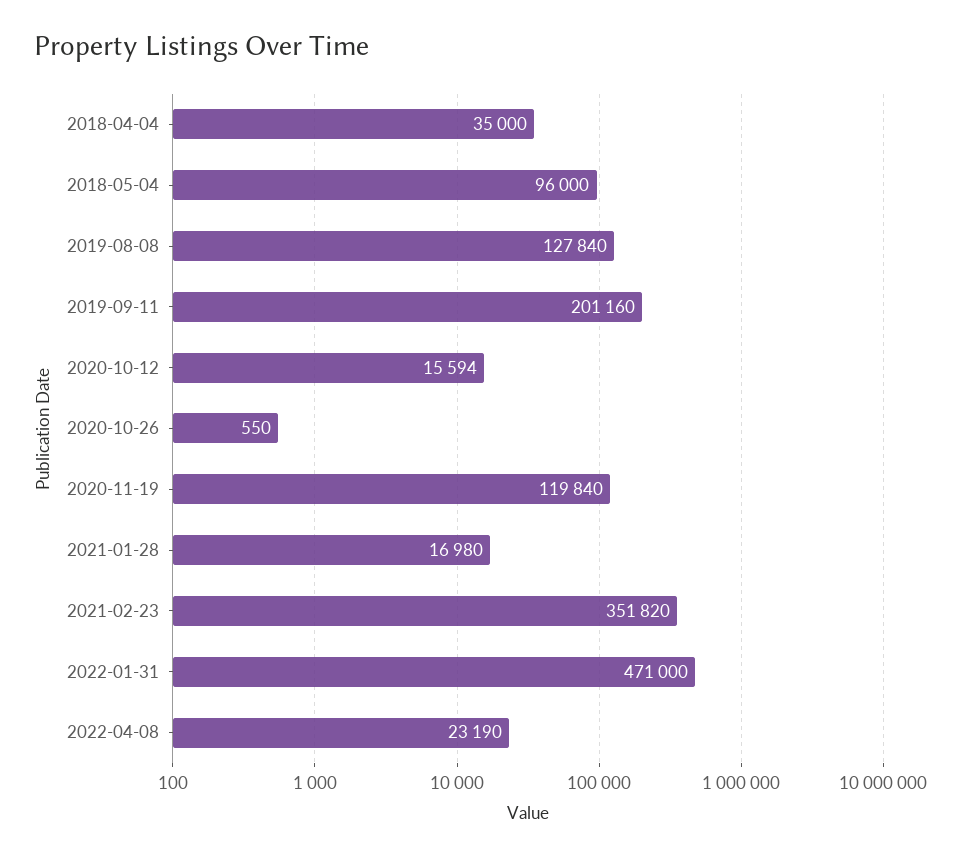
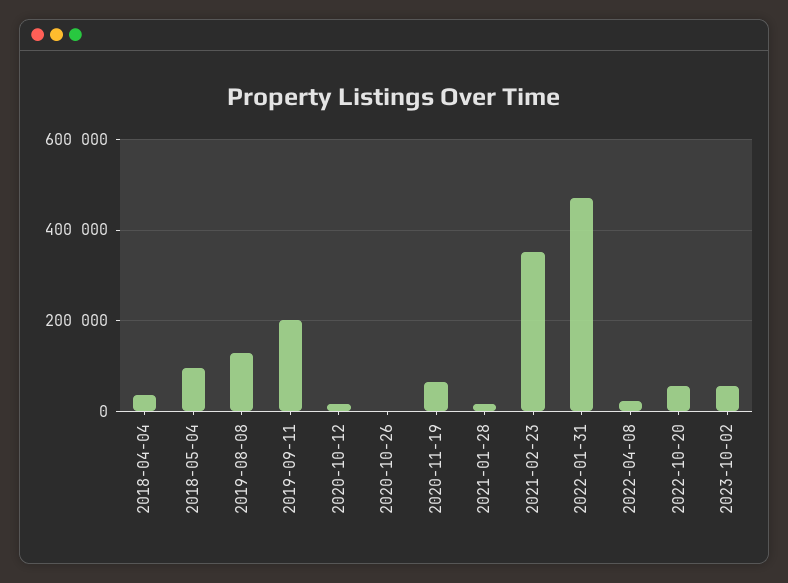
2020-11-19: 119840 -> 60000
2022-10-20: none -> 60000
2023-10-02: none -> 60000

